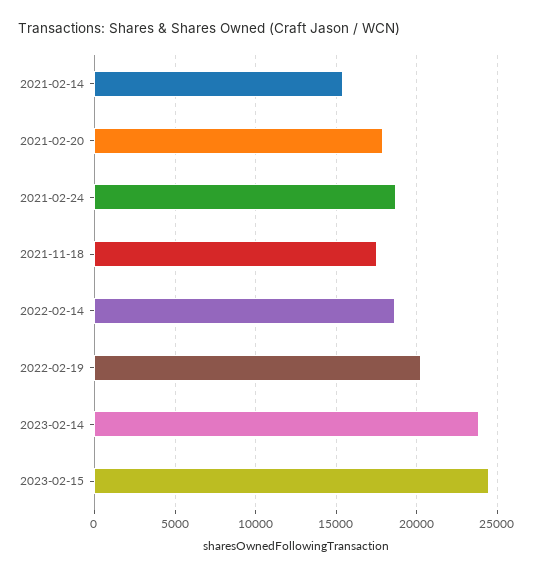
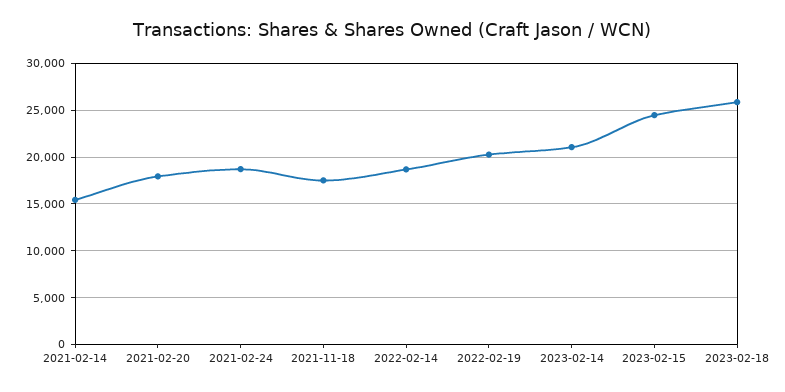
2023-02-14: 24000 -> 21000
2023-02-18: none -> 26000

